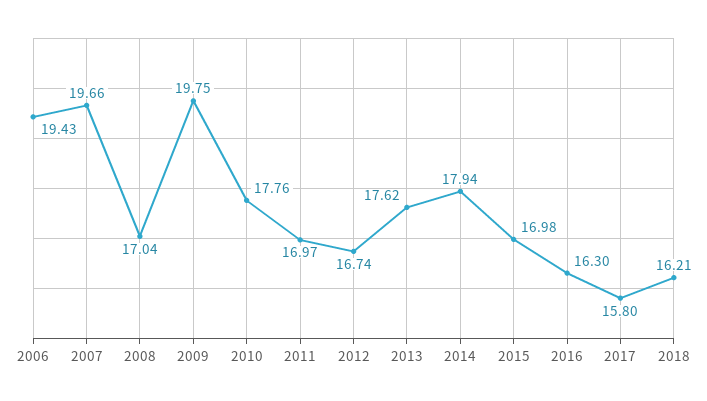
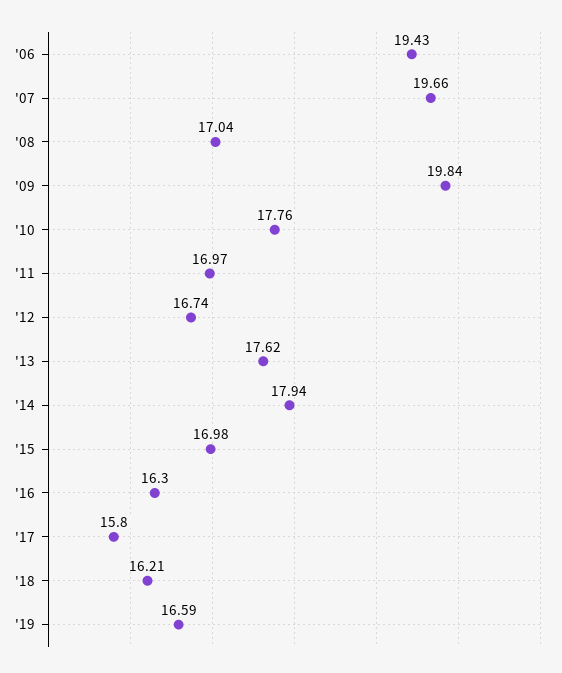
2009: 19.75 -> 19.84
'19: none -> 16.59

